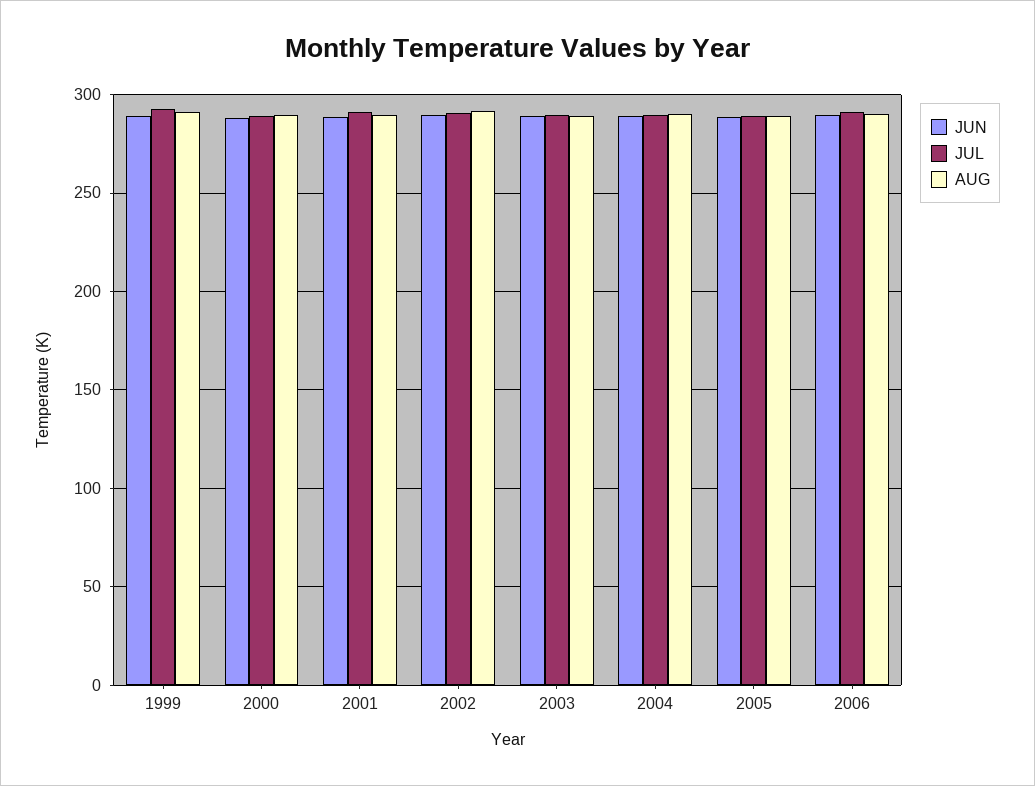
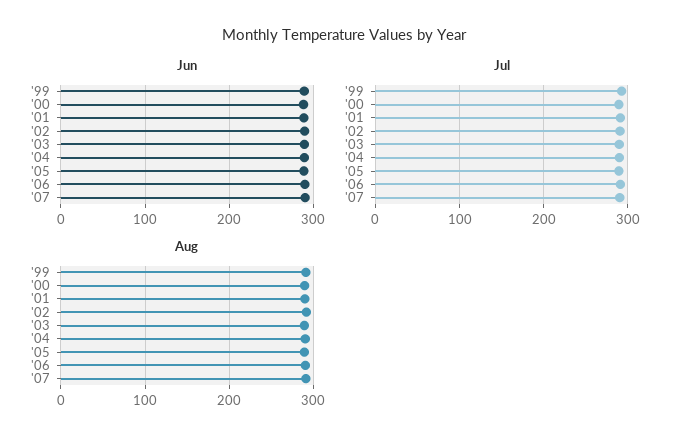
JUN, '07: none -> 290
JUL, '07: none -> 290
AUG, '07: none -> 290

